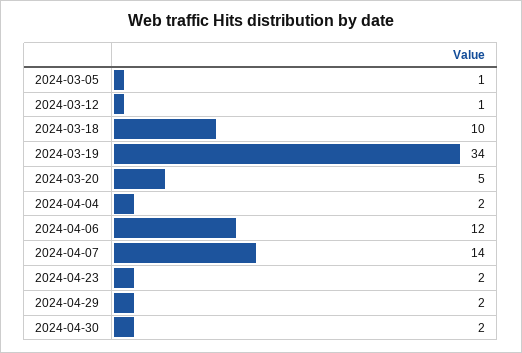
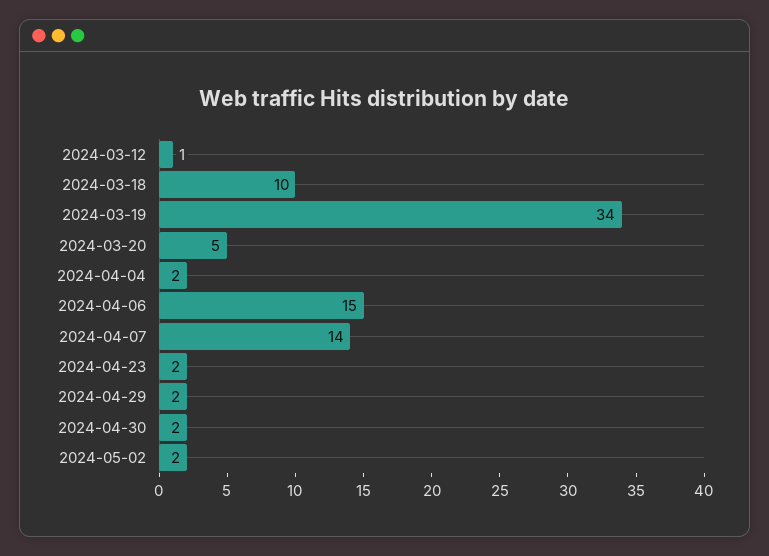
2024-03-05: 1 -> none
2024-04-06: 12 -> 15
2024-05-02: none -> 2

